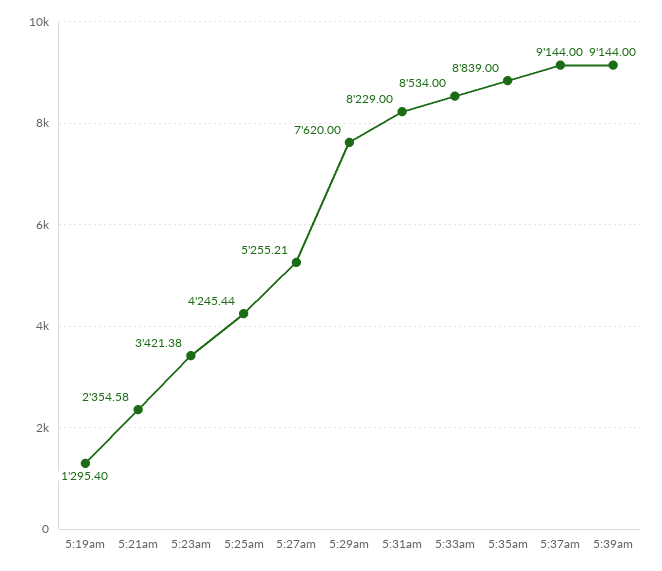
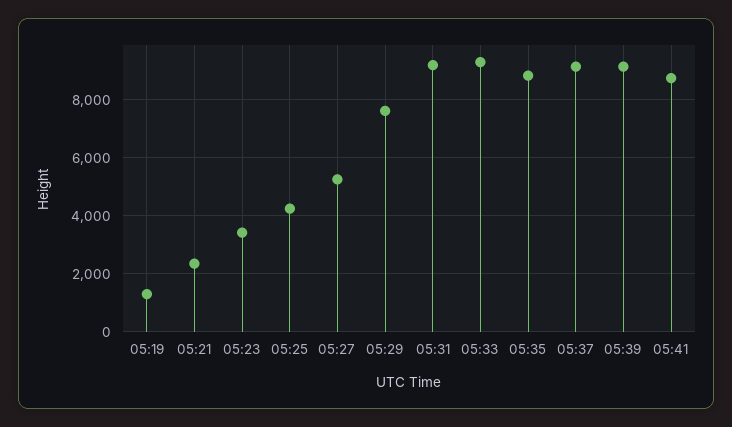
5:31am: 8229 -> 9250
5:33am: 8534 -> 9250
05:41: none -> 8750

